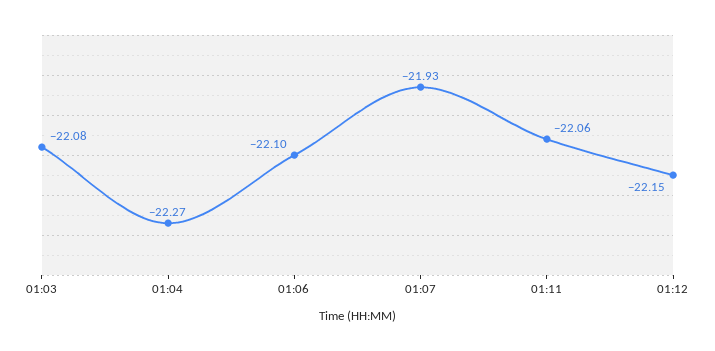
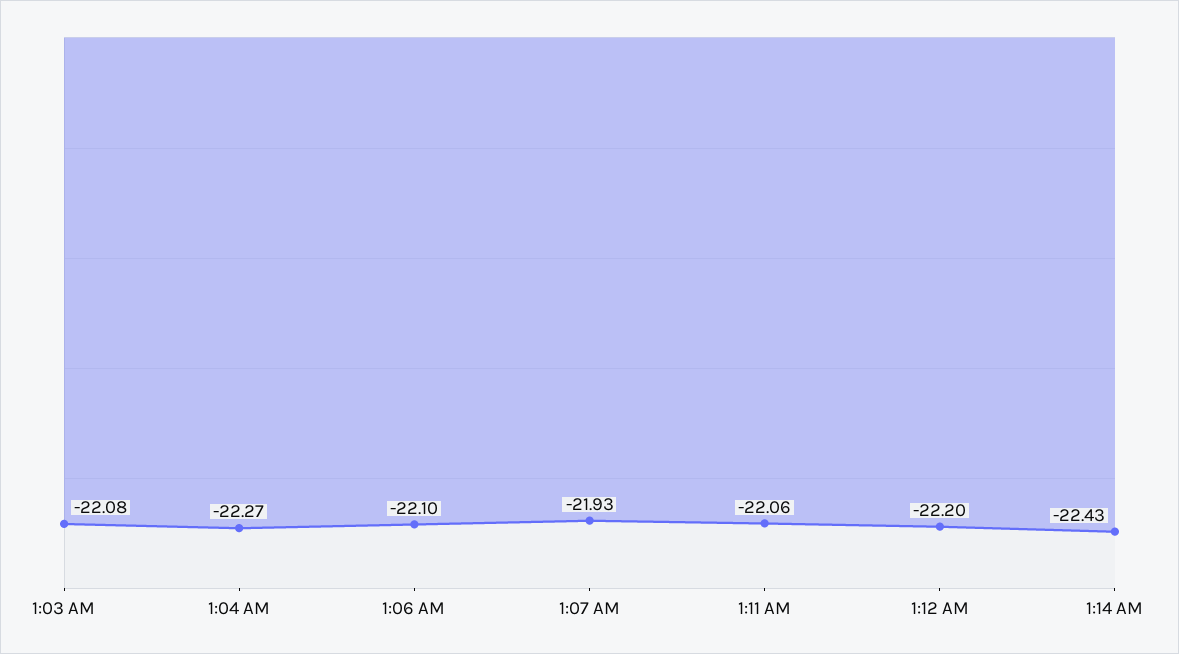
01:12: -22.15 -> -22.2
1:14 AM: none -> -22.43

